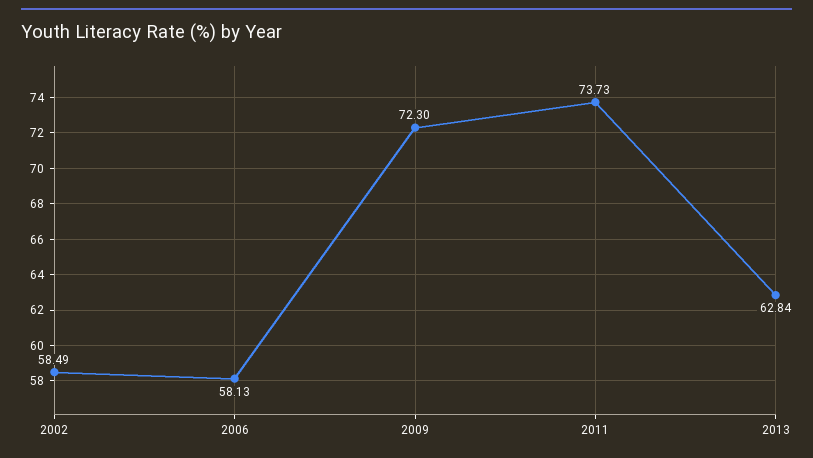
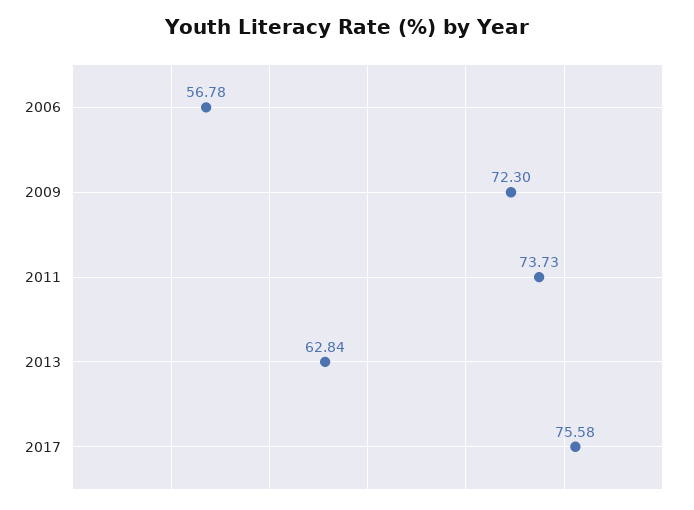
2002: 58.49 -> none
2006: 58.13 -> 56.78
2017: none -> 75.58

